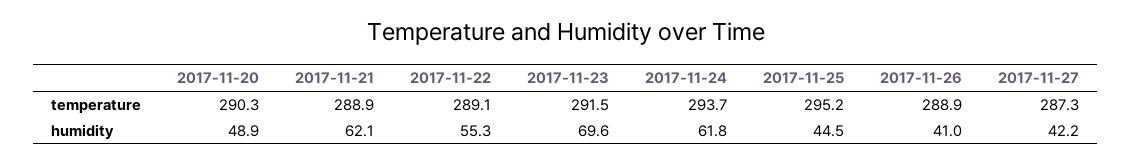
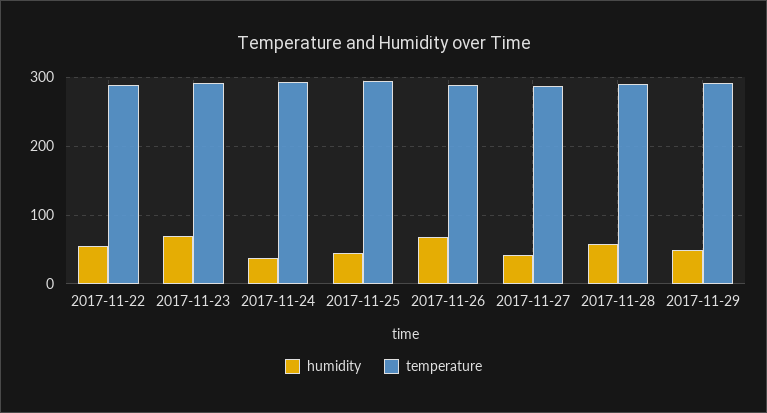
temperature, 2017-11-20: 290.3 -> none
temperature, 2017-11-21: 288.9 -> none
humidity, 2017-11-20: 48.9 -> none
humidity, 2017-11-21: 62.1 -> none
humidity, 2017-11-24: 61.8 -> 40
humidity, 2017-11-26: 41 -> 70
humidity, 2017-11-28: none -> 60
temperature, 2017-11-28: none -> 290
humidity, 2017-11-29: none -> 50
temperature, 2017-11-29: none -> 290

